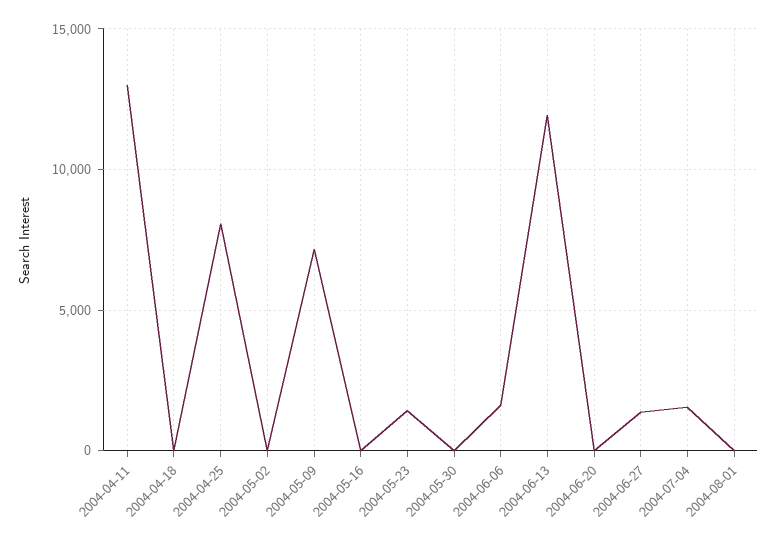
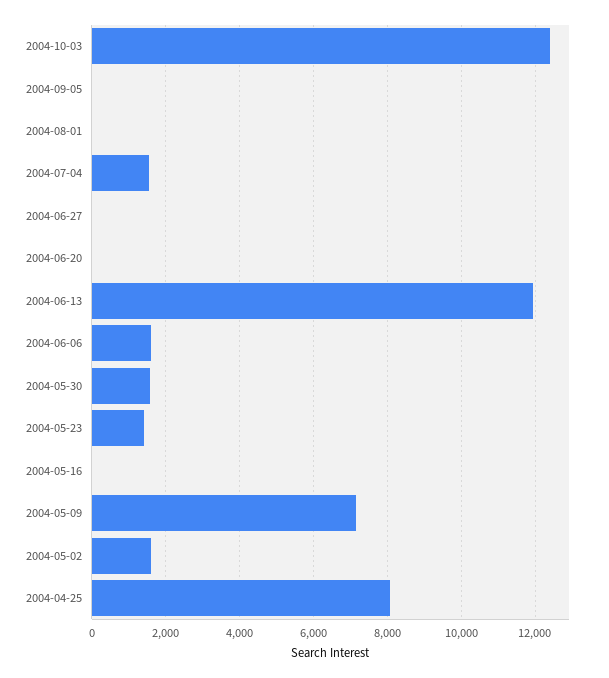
2004-04-11: 13000 -> none
2004-04-18: 0 -> none
2004-05-02: 0 -> 1600
2004-05-30: 0 -> 1600
2004-06-27: 1500 -> 0
2004-10-03: none -> 12400
2004-09-05: none -> 0

